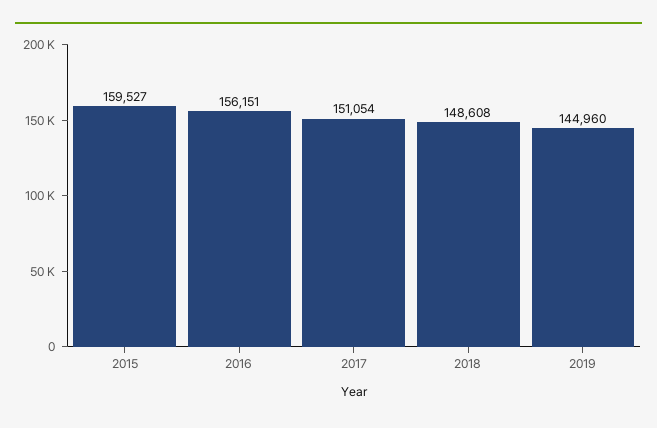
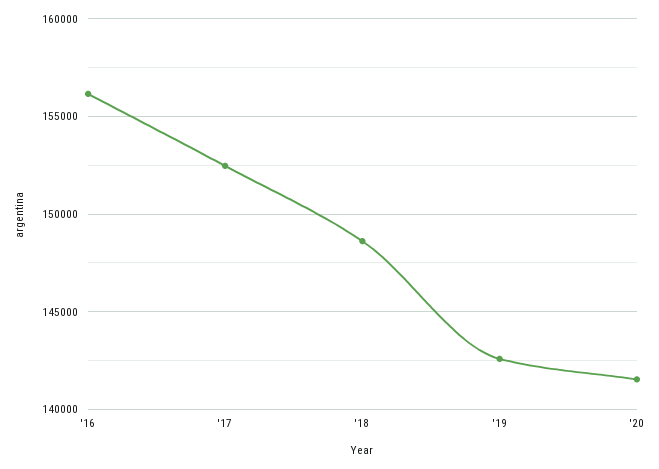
2015: 159527 -> none
2017: 151054 -> 152500
2019: 144960 -> 142500
'20: none -> 141500

